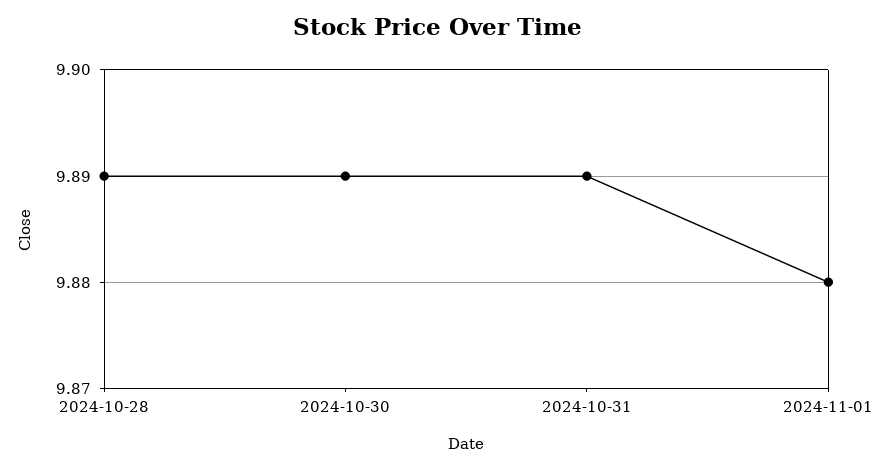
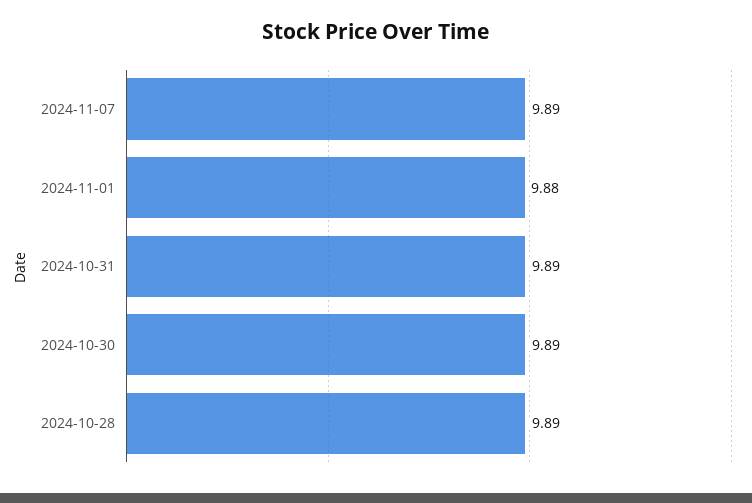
2024-11-07: none -> 9.89

